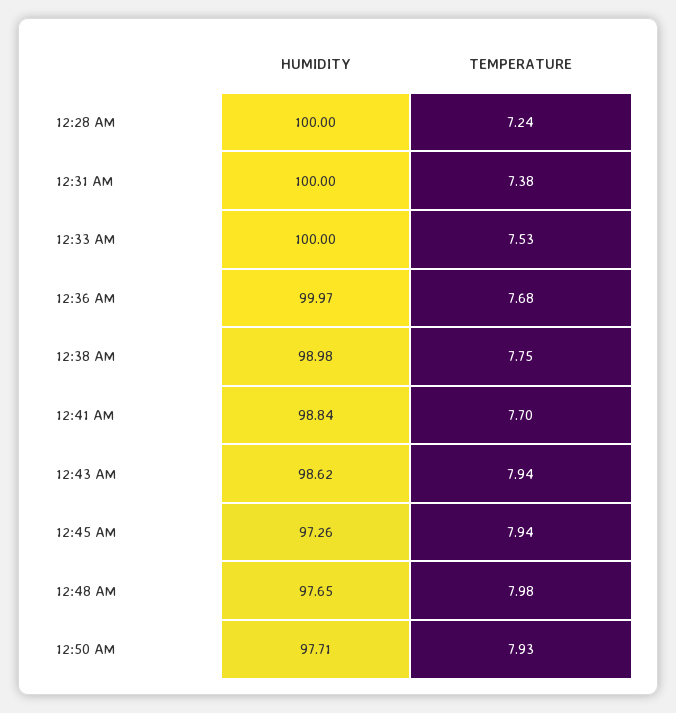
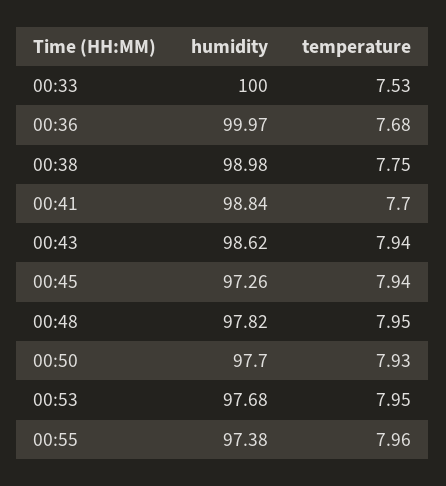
HUMIDITY, 12:28 AM: 100 -> none
TEMPERATURE, 12:28 AM: 7.24 -> none
HUMIDITY, 12:31 AM: 100 -> none
TEMPERATURE, 12:31 AM: 7.38 -> none
HUMIDITY, 12:48 AM: 97.65 -> 97.82
TEMPERATURE, 12:48 AM: 7.98 -> 7.95
HUMIDITY, 12:50 AM: 97.71 -> 97.7
HUMIDITY, 00:53: none -> 97.68
TEMPERATURE, 00:53: none -> 7.95
HUMIDITY, 00:55: none -> 97.38
TEMPERATURE, 00:55: none -> 7.96

